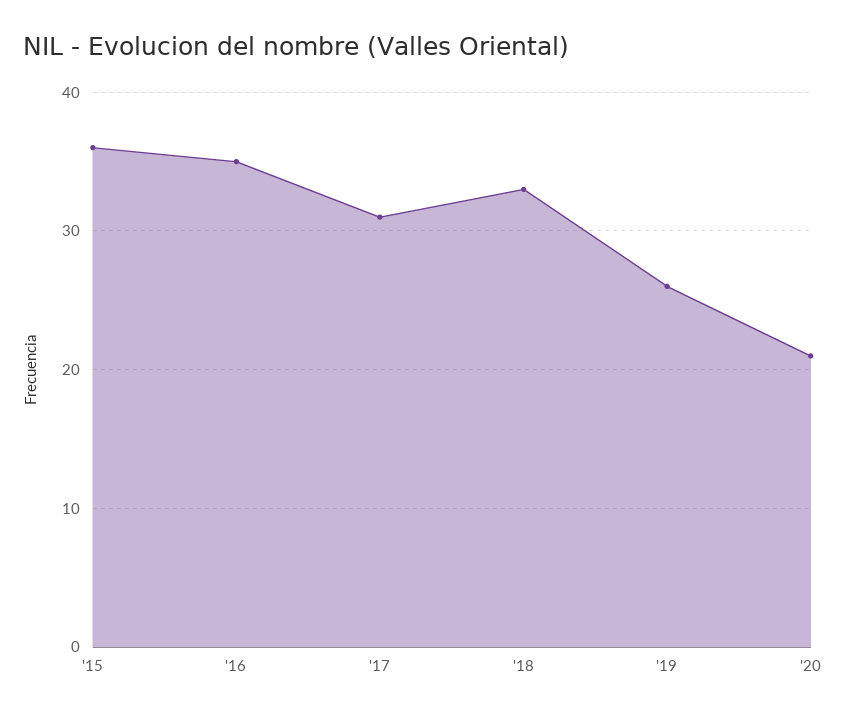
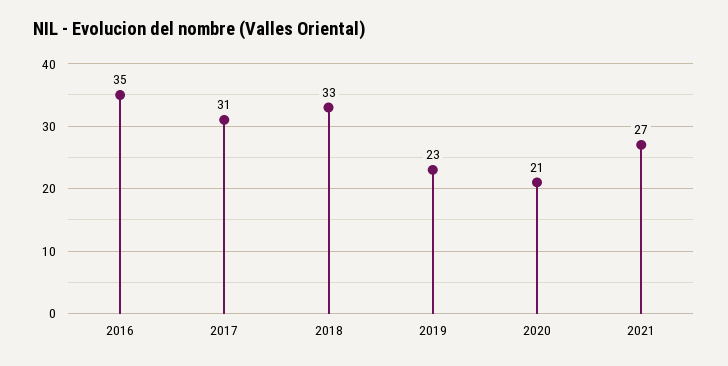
'15: 36 -> none
'19: 26 -> 23
2021: none -> 27

